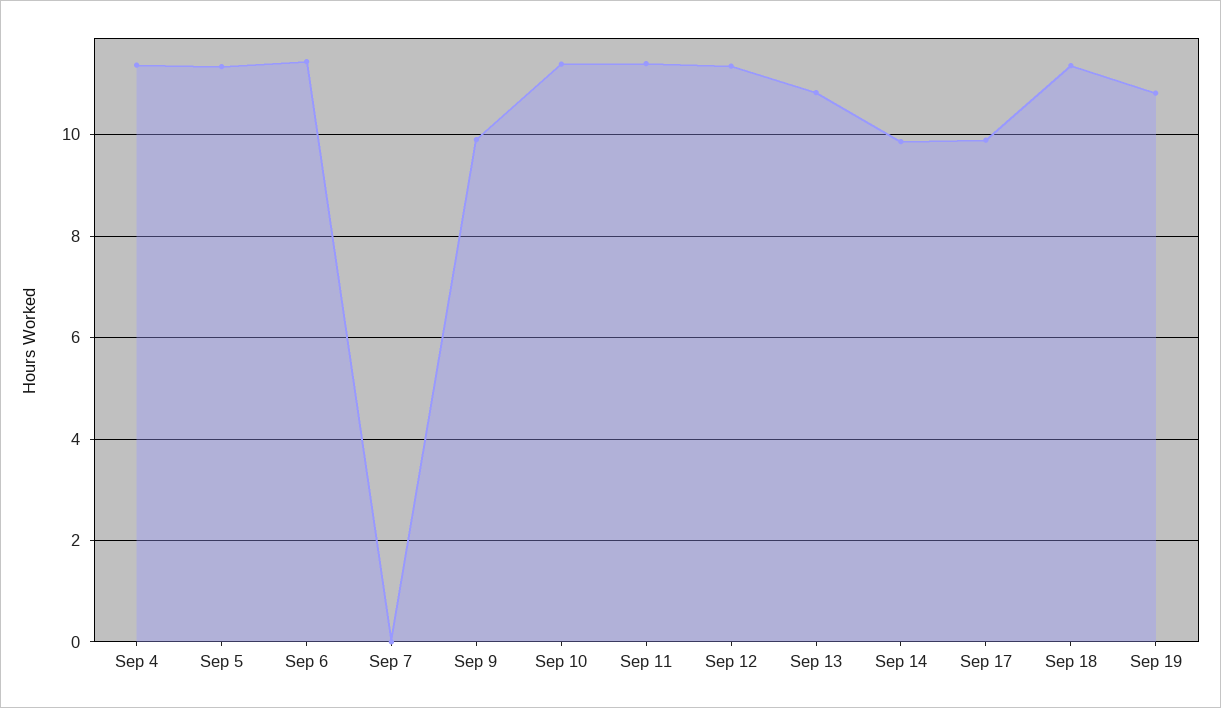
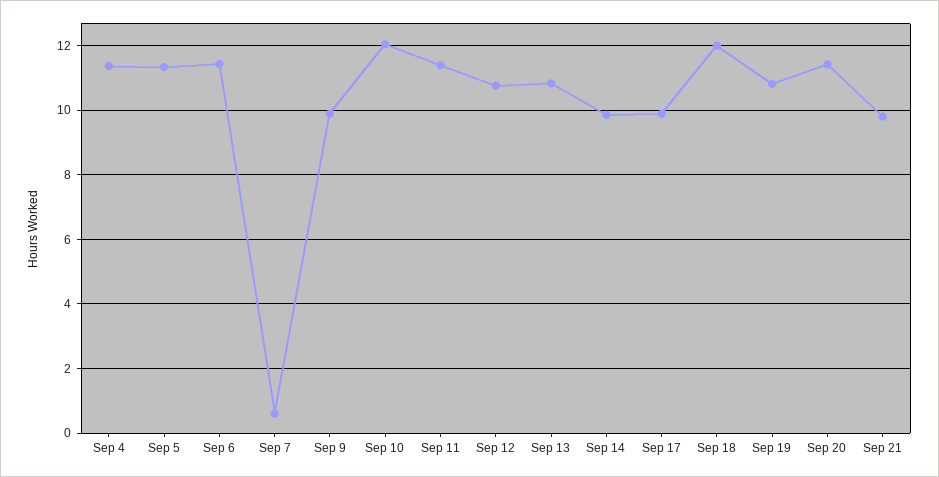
Sep 7: 0 -> 0.6
Sep 10: 11.4 -> 12
Sep 12: 11.4 -> 10.8
Sep 18: 11.4 -> 12
Sep 20: none -> 11.4
Sep 21: none -> 9.8

